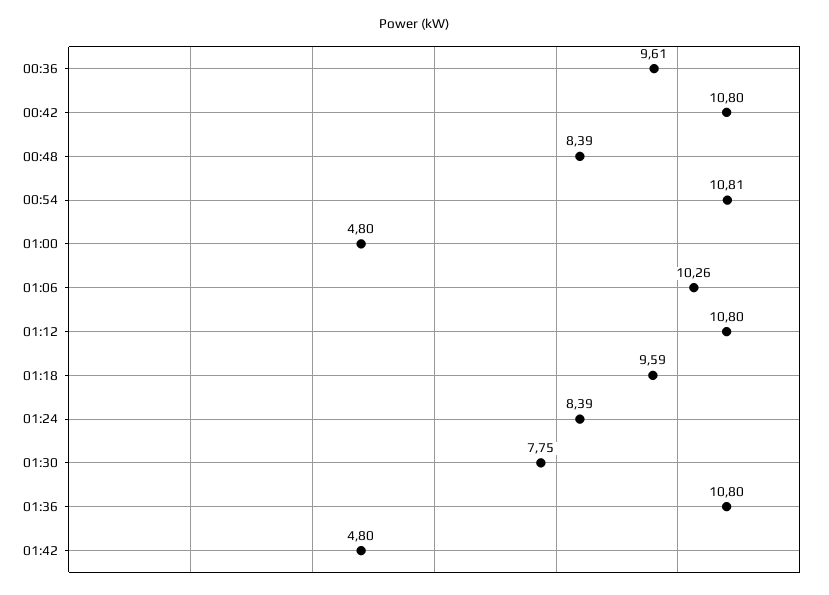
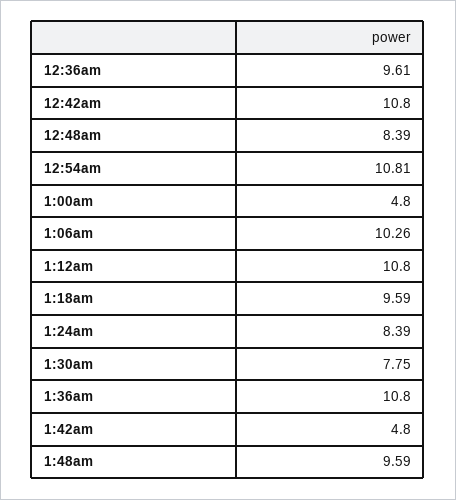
1:48am: none -> 9.59

